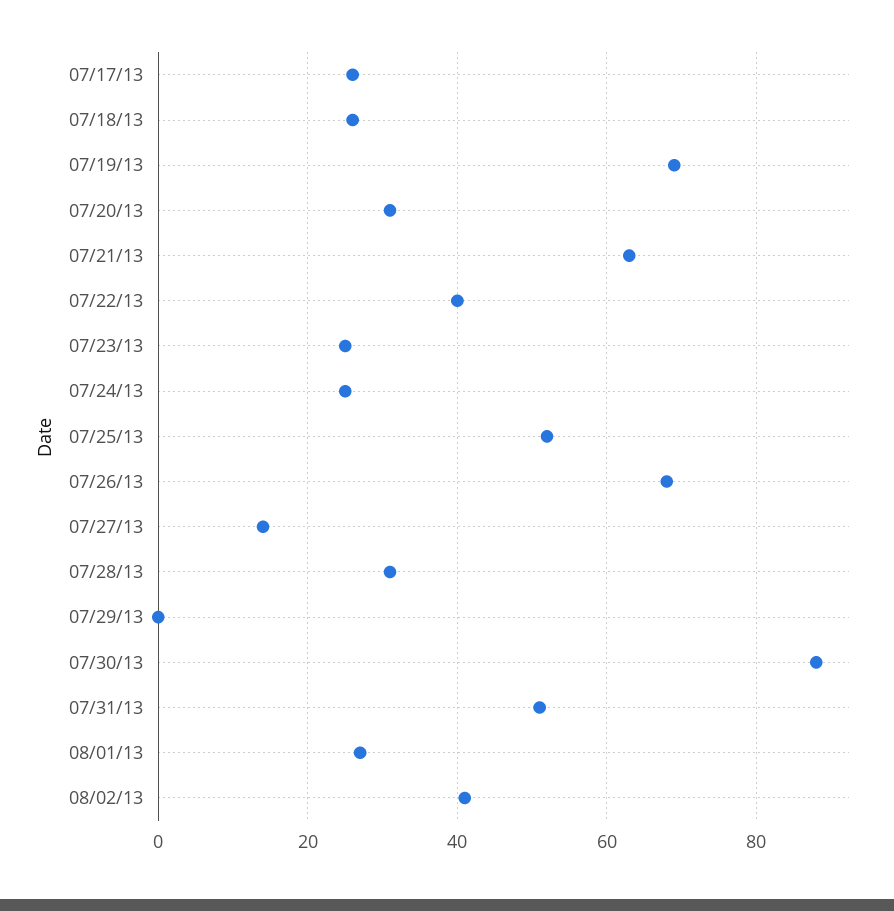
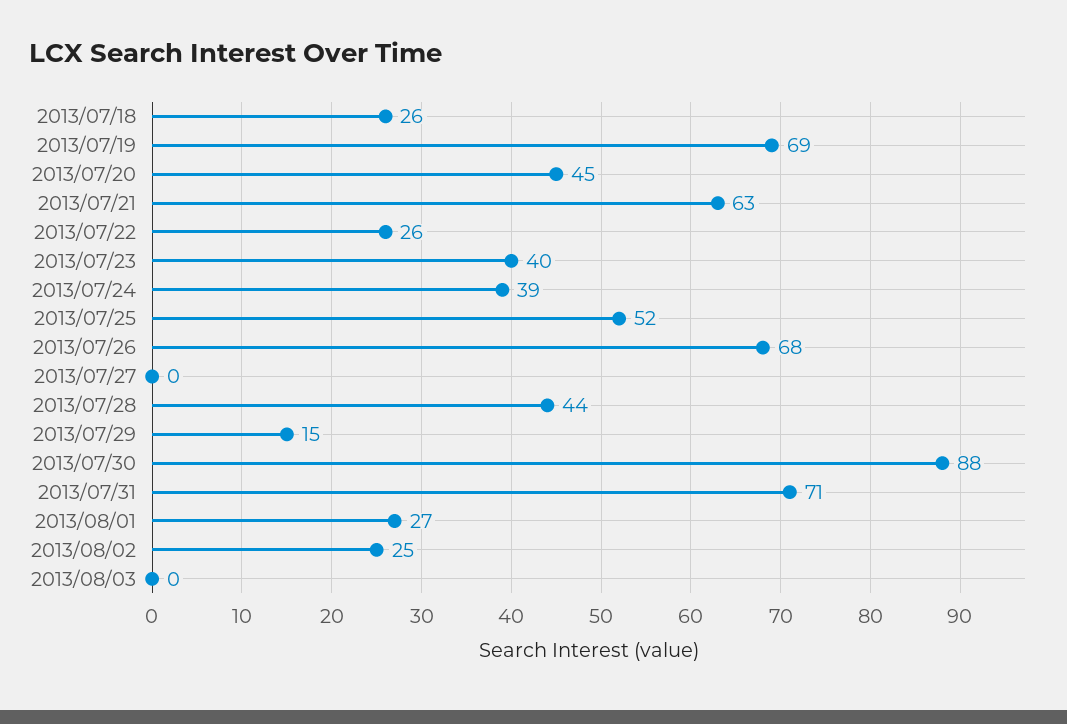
07/17/13: 25 -> none
07/20/13: 30 -> 45
07/22/13: 40 -> 26
07/23/13: 25 -> 40
07/24/13: 25 -> 39
07/27/13: 15 -> 0
07/28/13: 30 -> 44
07/29/13: 0 -> 15
07/31/13: 50 -> 71
08/02/13: 40 -> 25
2013/08/03: none -> 0

